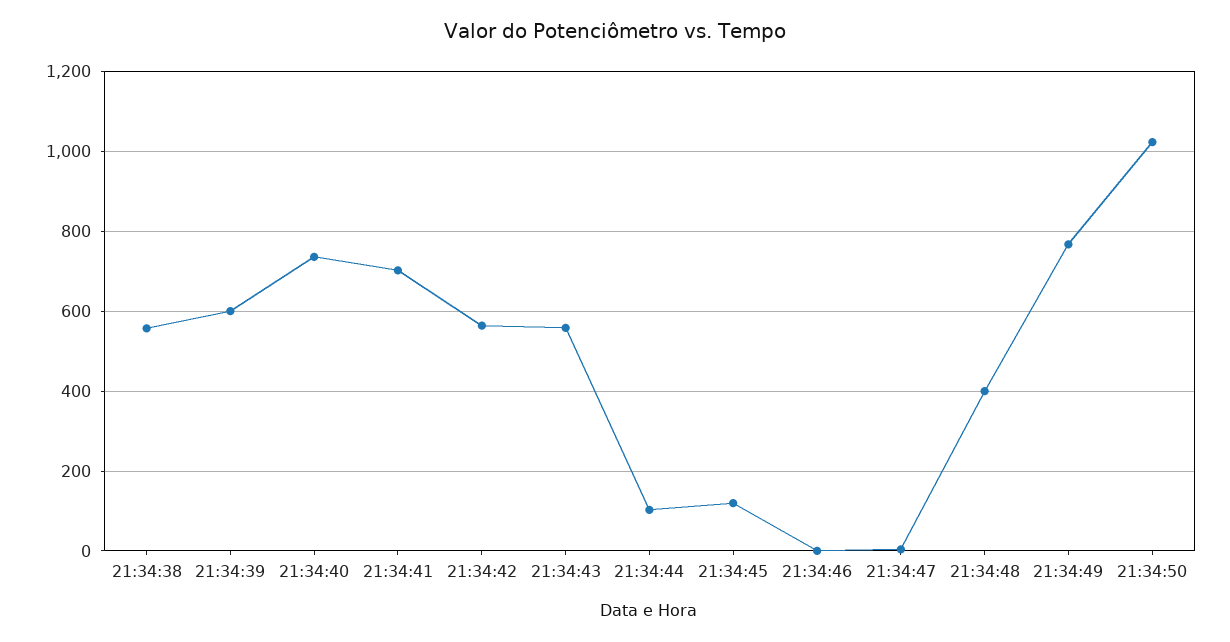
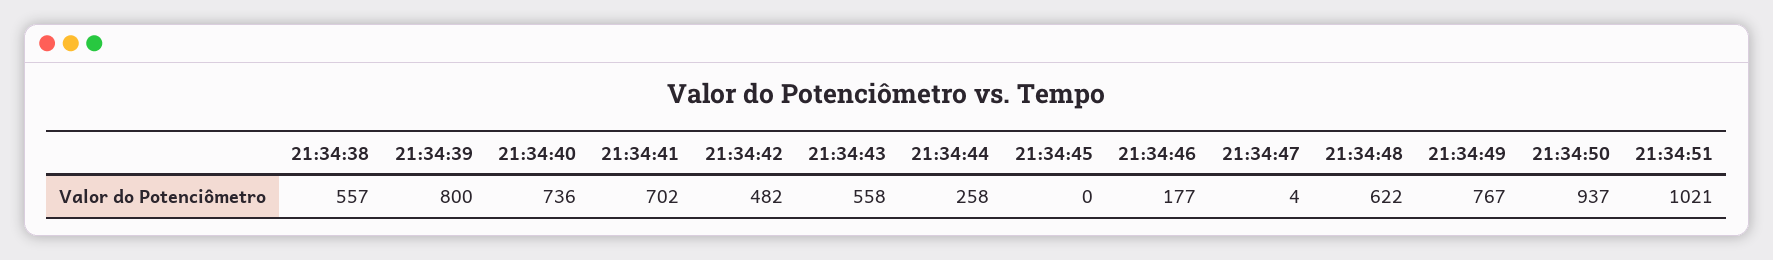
21:34:39: 600 -> 800
21:34:42: 560 -> 482
21:34:44: 100 -> 258
21:34:45: 120 -> 0
21:34:46: 0 -> 177
21:34:48: 400 -> 622
21:34:50: 1020 -> 937
21:34:51: none -> 1021

